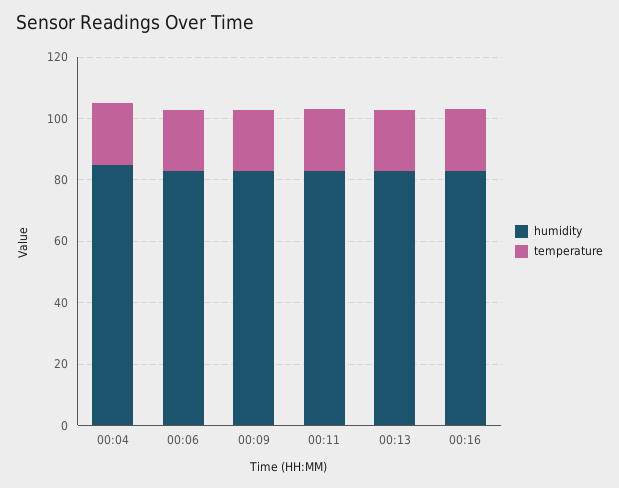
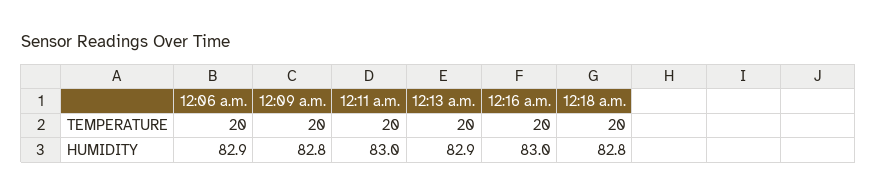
humidity, 00:04: 85 -> none
temperature, 00:04: 20 -> none
temperature, 12:18 a.m.: none -> 20
humidity, 12:18 a.m.: none -> 82.8

